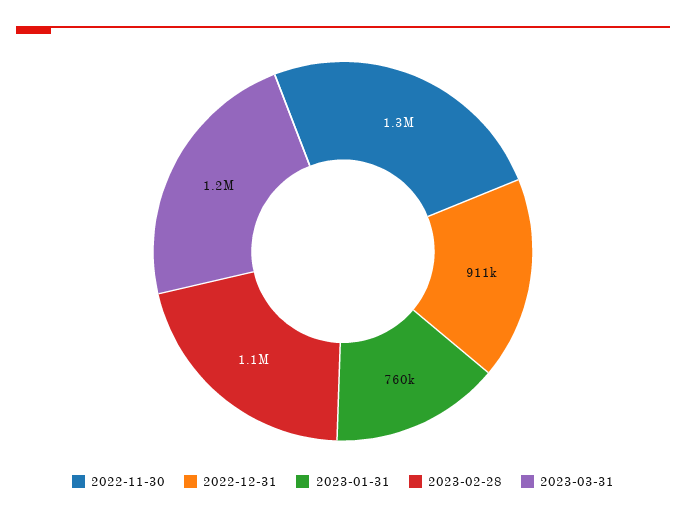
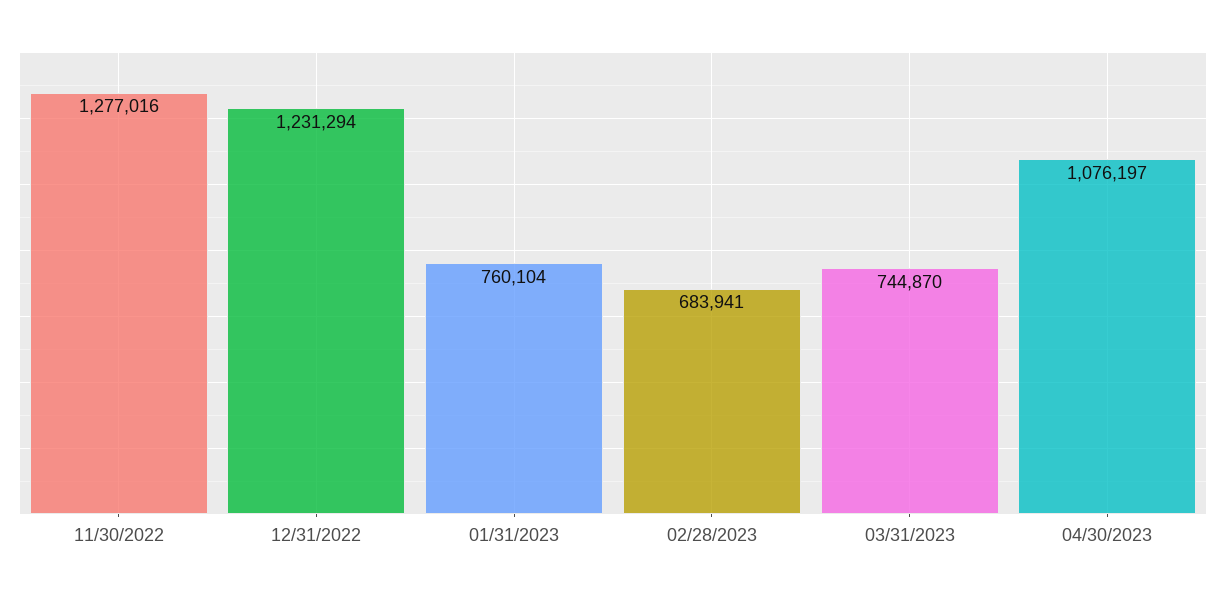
2022-12-31: 911000 -> 1231294
2023-02-28: 1100000 -> 683941
2023-03-31: 1200000 -> 744870
04/30/2023: none -> 1076197

